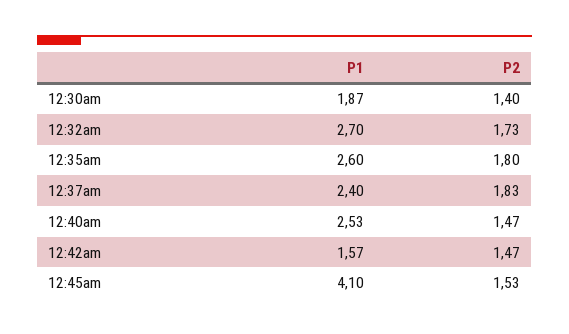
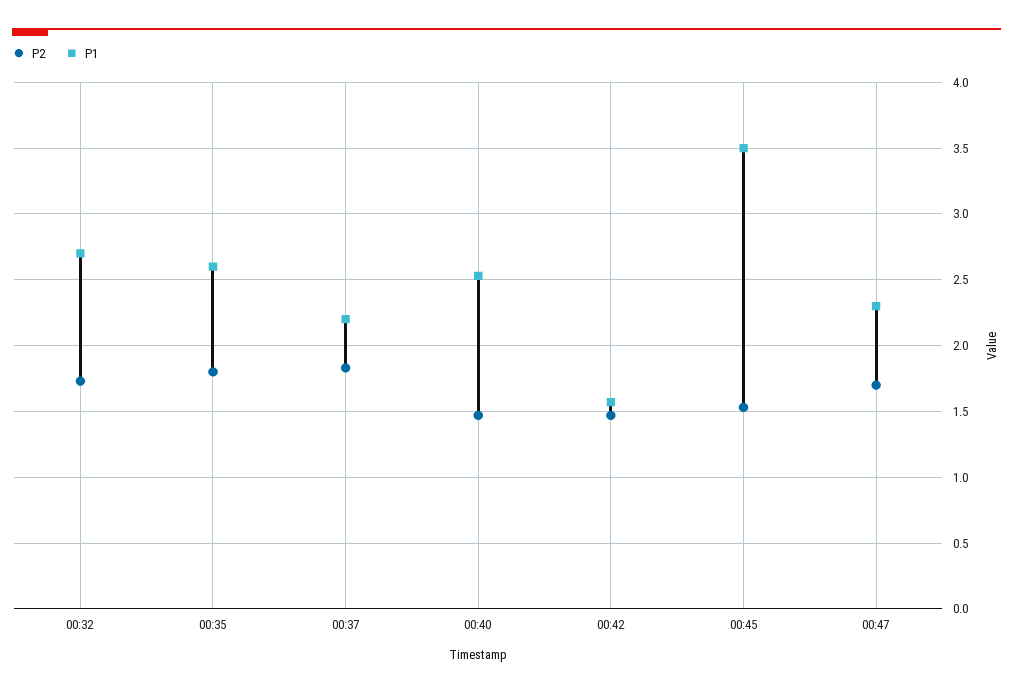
P1, 12:30am: 1.87 -> none
P2, 12:30am: 1.4 -> none
P1, 12:37am: 2.4 -> 2.2
P1, 12:45am: 4.1 -> 3.5
P2, 00:47: none -> 1.7
P1, 00:47: none -> 2.3

